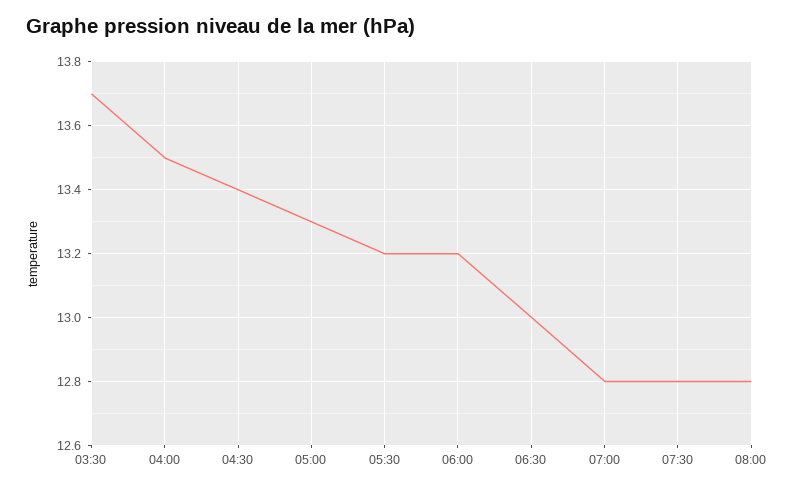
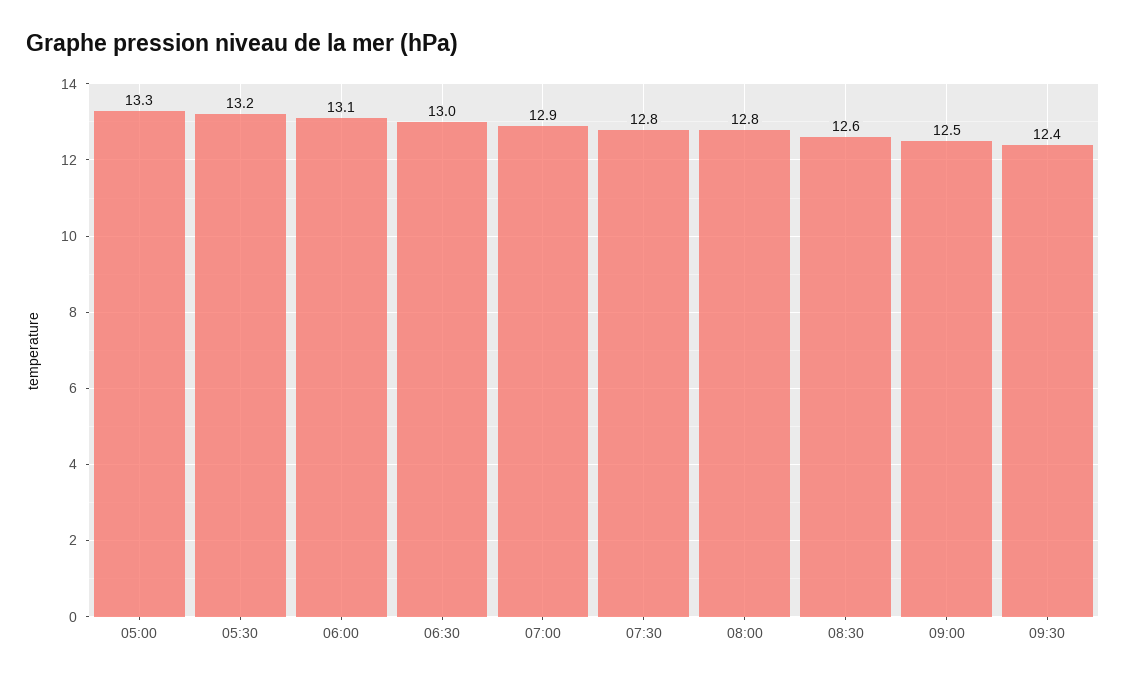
03:30: 13.7 -> none
04:00: 13.5 -> none
04:30: 13.4 -> none
06:00: 13.2 -> 13.1
07:00: 12.8 -> 12.9
08:30: none -> 12.6
09:00: none -> 12.5
09:30: none -> 12.4

